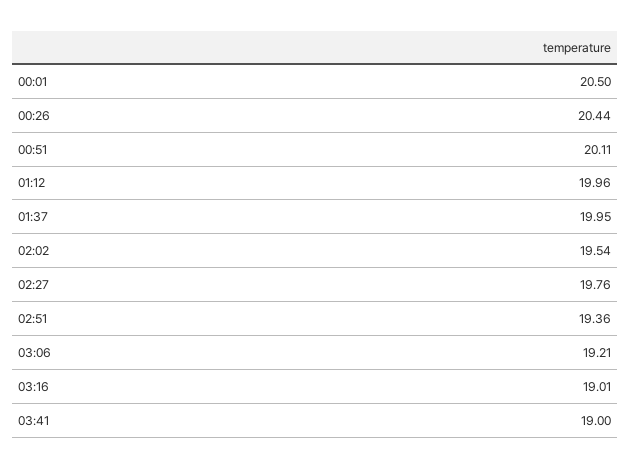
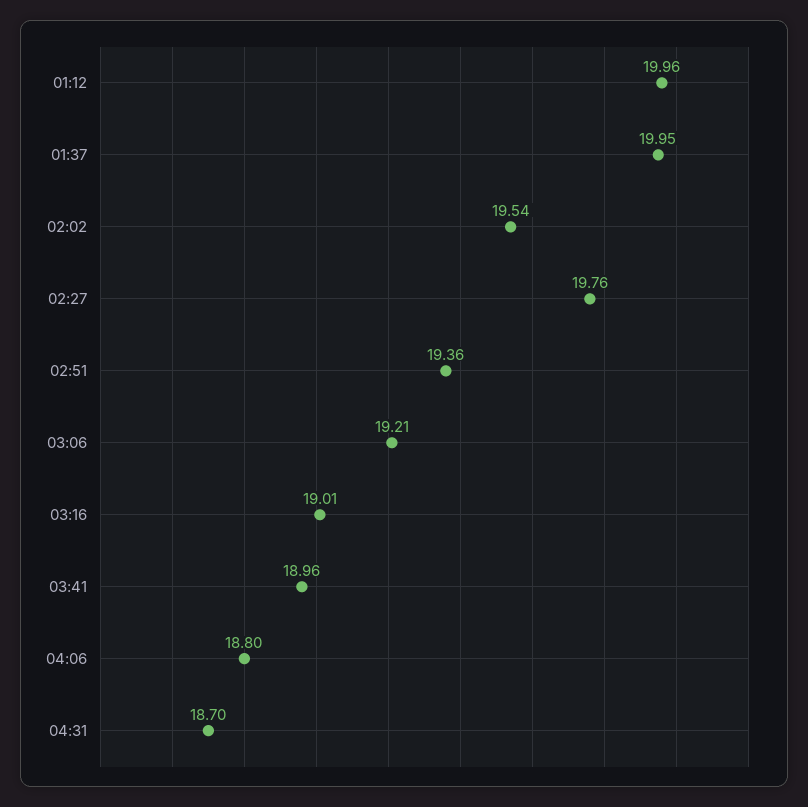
00:01: 20.5 -> none
00:26: 20.44 -> none
00:51: 20.11 -> none
03:41: 19 -> 18.96
04:06: none -> 18.8
04:31: none -> 18.7

